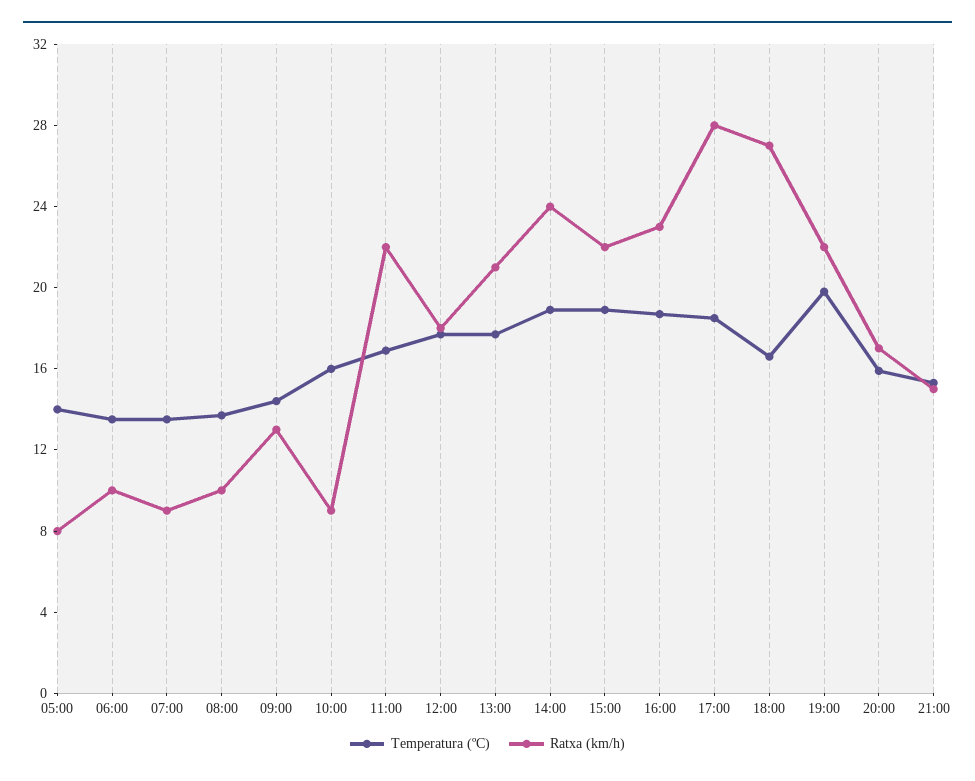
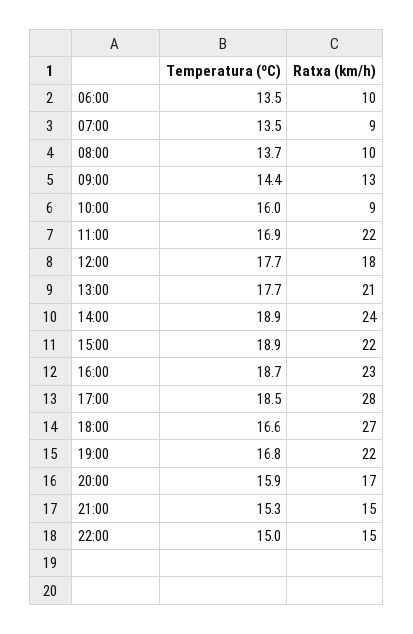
Temperatura (ºC), 05:00: 14 -> none
Ratxa (km/h), 05:00: 8 -> none
Temperatura (ºC), 19:00: 20 -> 16.8
Temperatura (ºC), 22:00: none -> 15
Ratxa (km/h), 22:00: none -> 15

